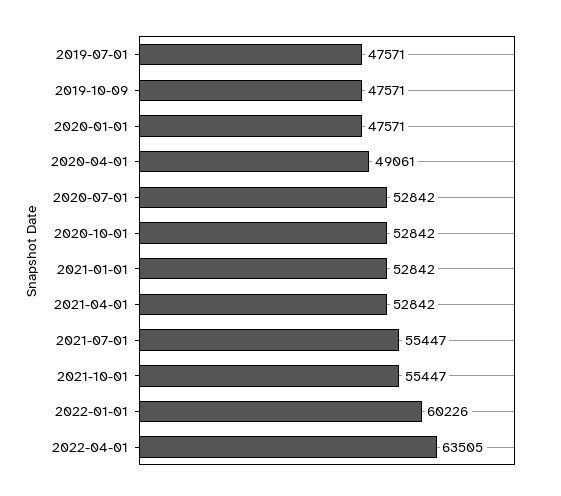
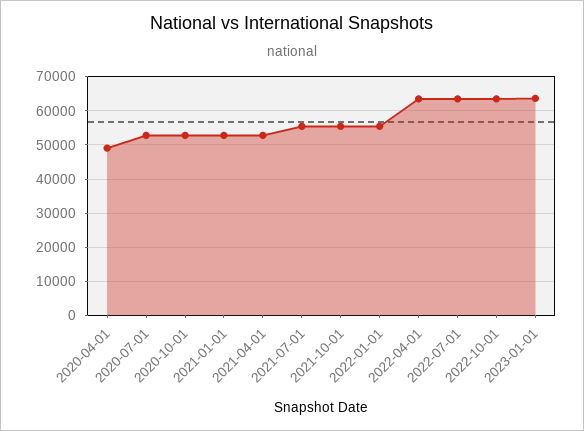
2019-07-01: 47571 -> none
2019-10-09: 47571 -> none
2020-01-01: 47571 -> none
2022-01-01: 60226 -> 56000
2022-07-01: none -> 64000
2022-10-01: none -> 64000
2023-01-01: none -> 64000

